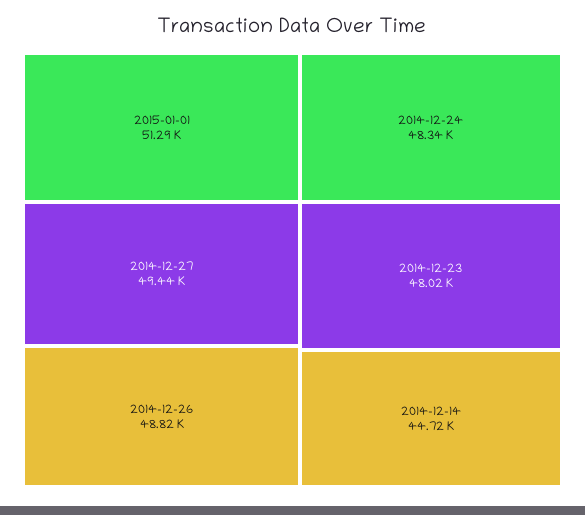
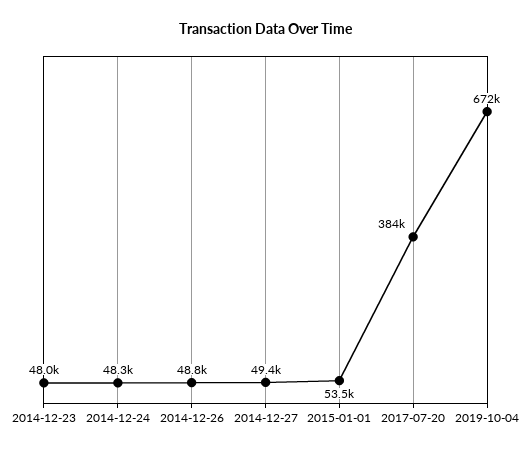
2015-01-01: 51290 -> 53500
2014-12-14: 44720 -> none
2017-07-20: none -> 384000
2019-10-04: none -> 672000

